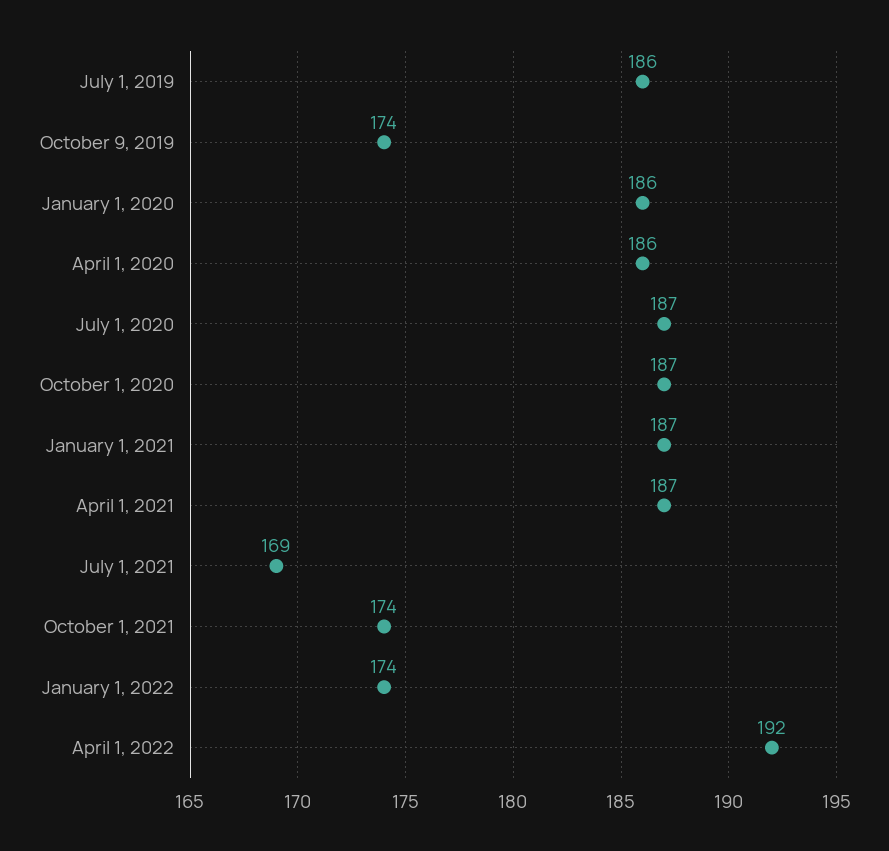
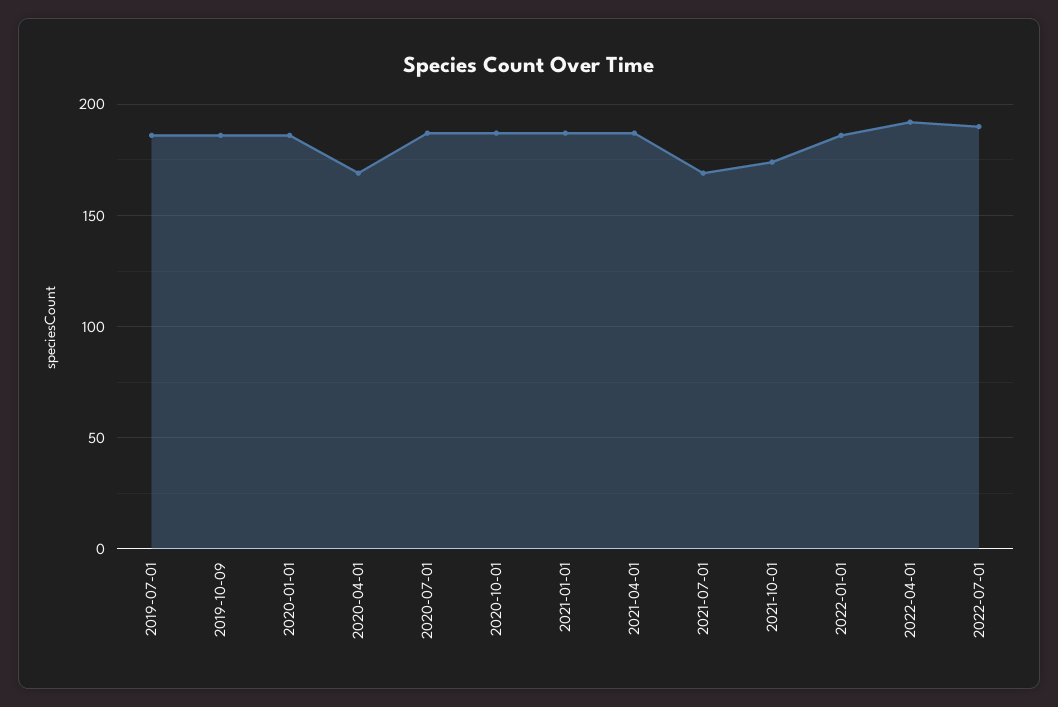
October 9, 2019: 174 -> 185
April 1, 2020: 186 -> 170
January 1, 2022: 174 -> 185
2022-07-01: none -> 190

